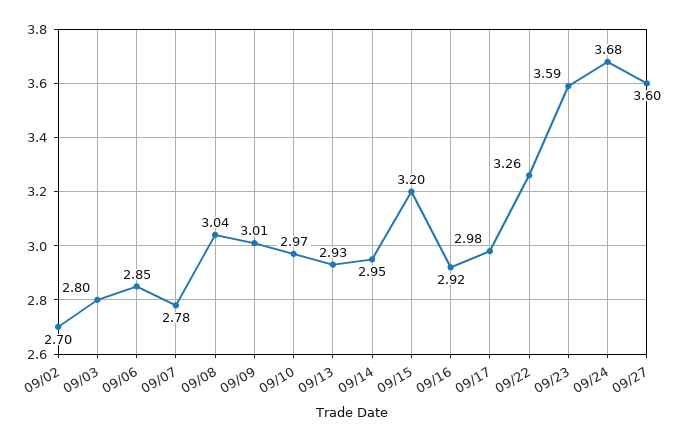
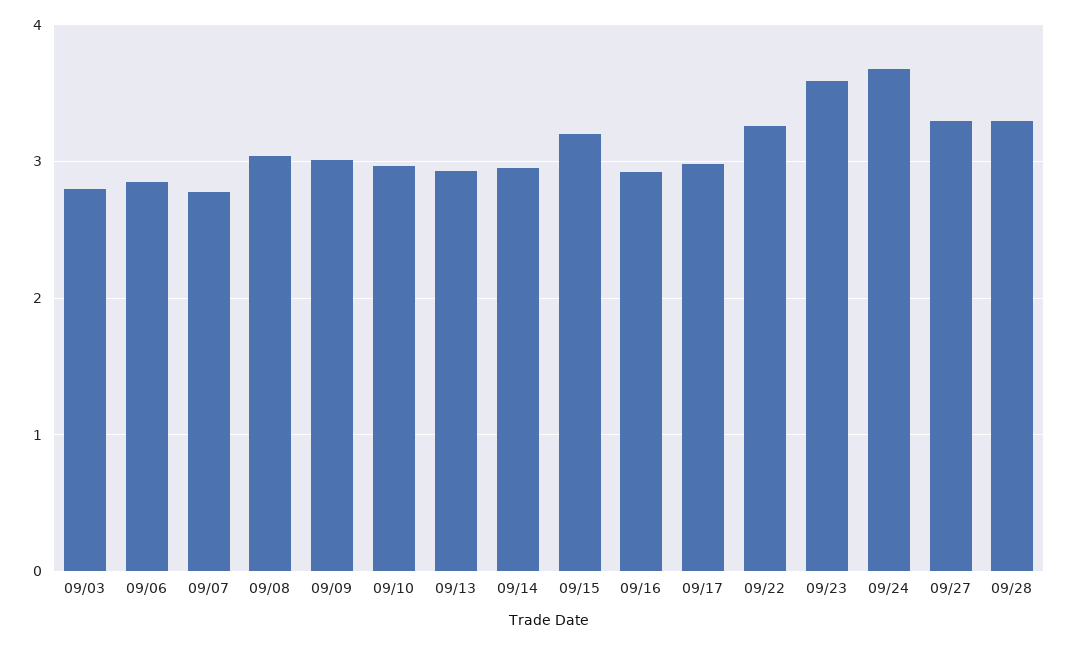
09/02: 2.7 -> none
09/27: 3.6 -> 3.3
09/28: none -> 3.3

